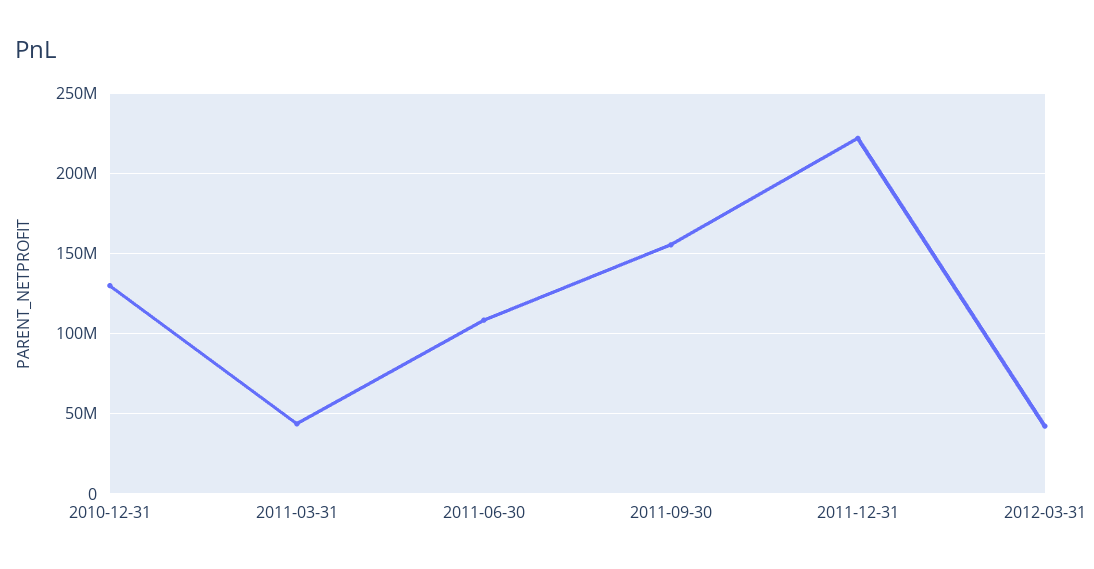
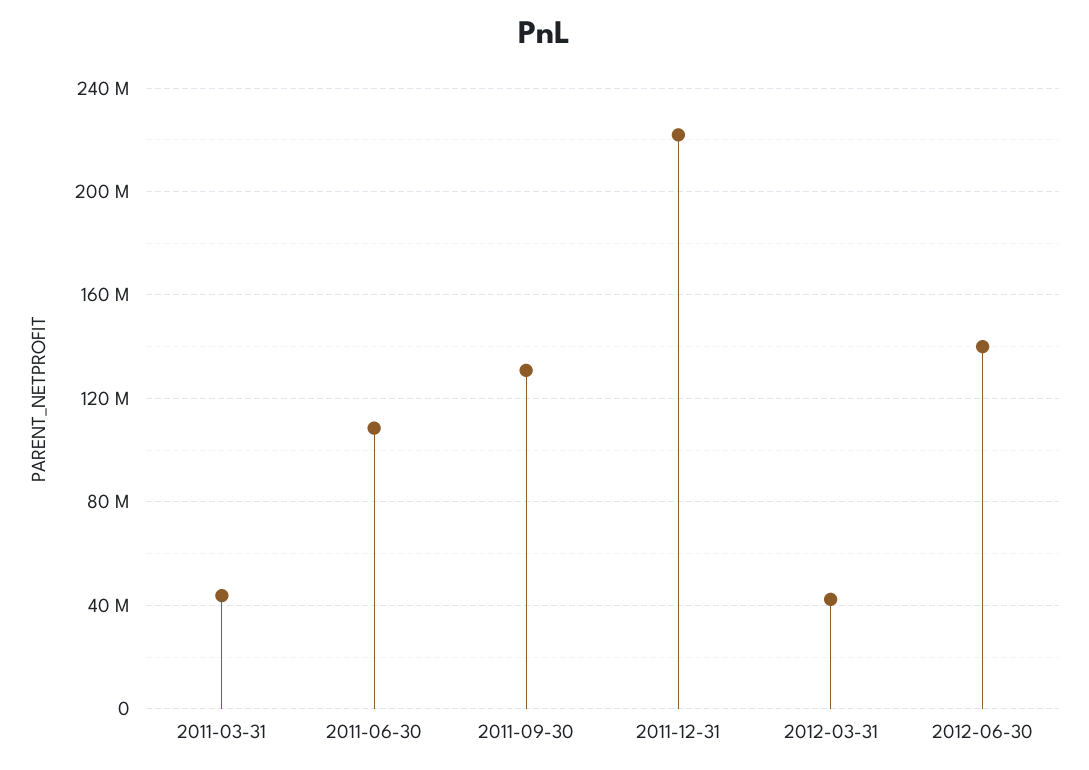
2010-12-31: 130000000 -> none
2011-09-30: 155000000 -> 130000000
2012-06-30: none -> 140000000

